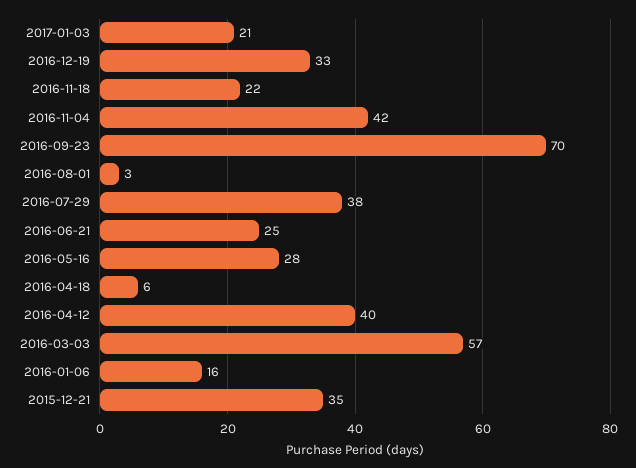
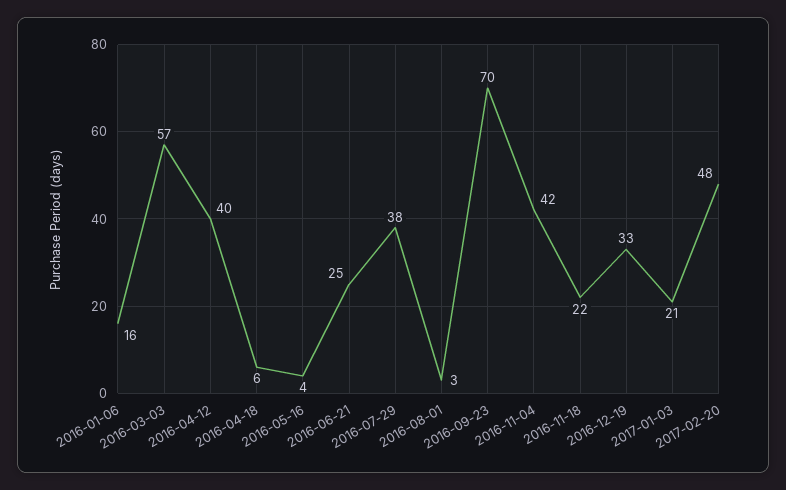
2016-05-16: 28 -> 4
2015-12-21: 35 -> none
2017-02-20: none -> 48

